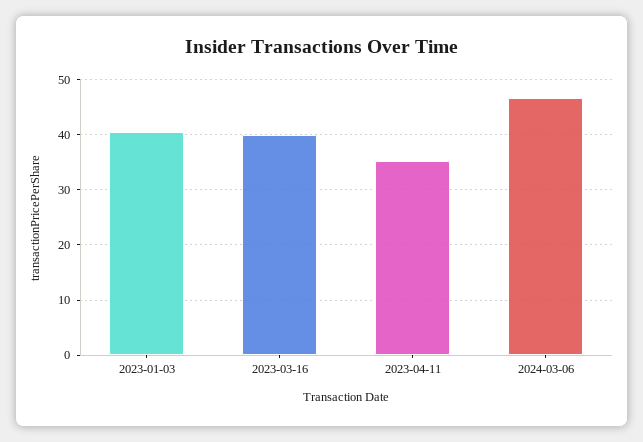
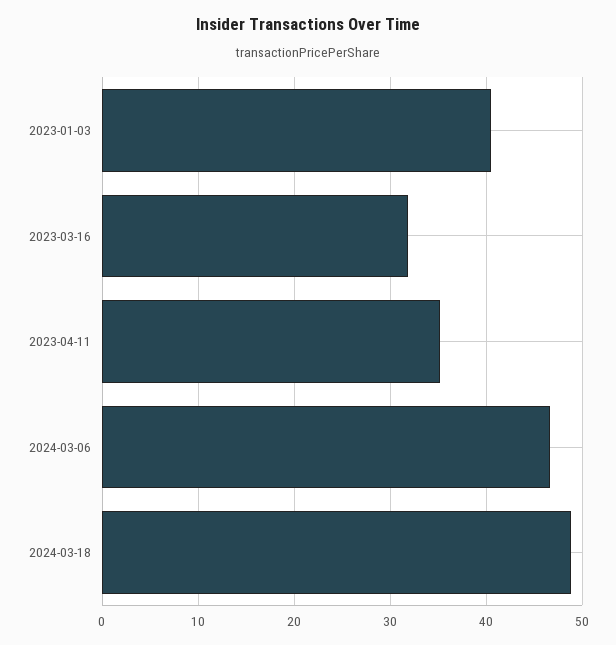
2023-03-16: 40 -> 32
2024-03-18: none -> 49

